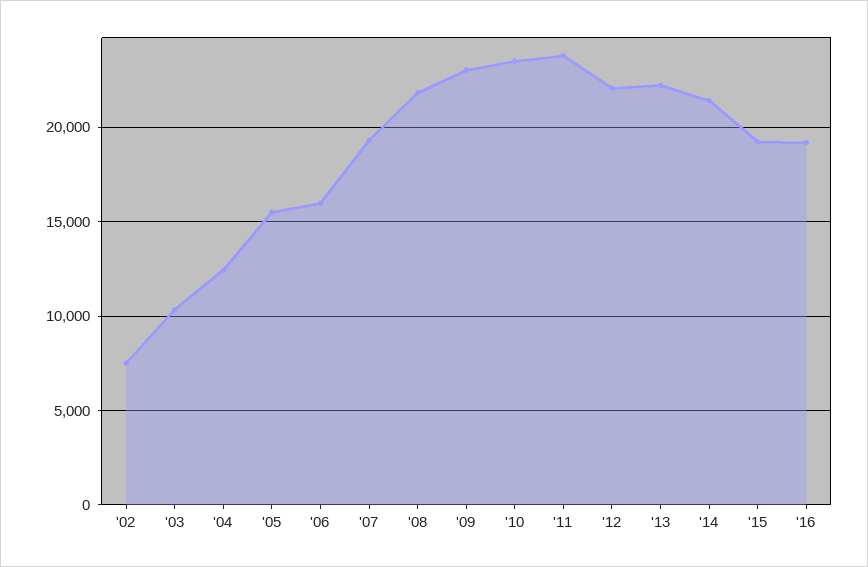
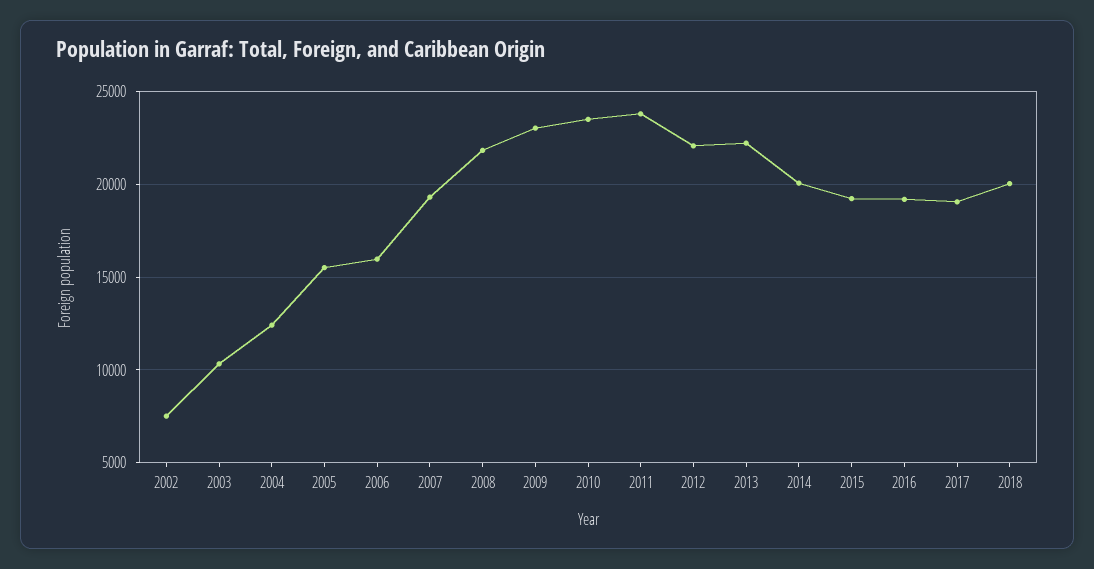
'14: 21500 -> 20000
2017: none -> 19000
2018: none -> 20000

